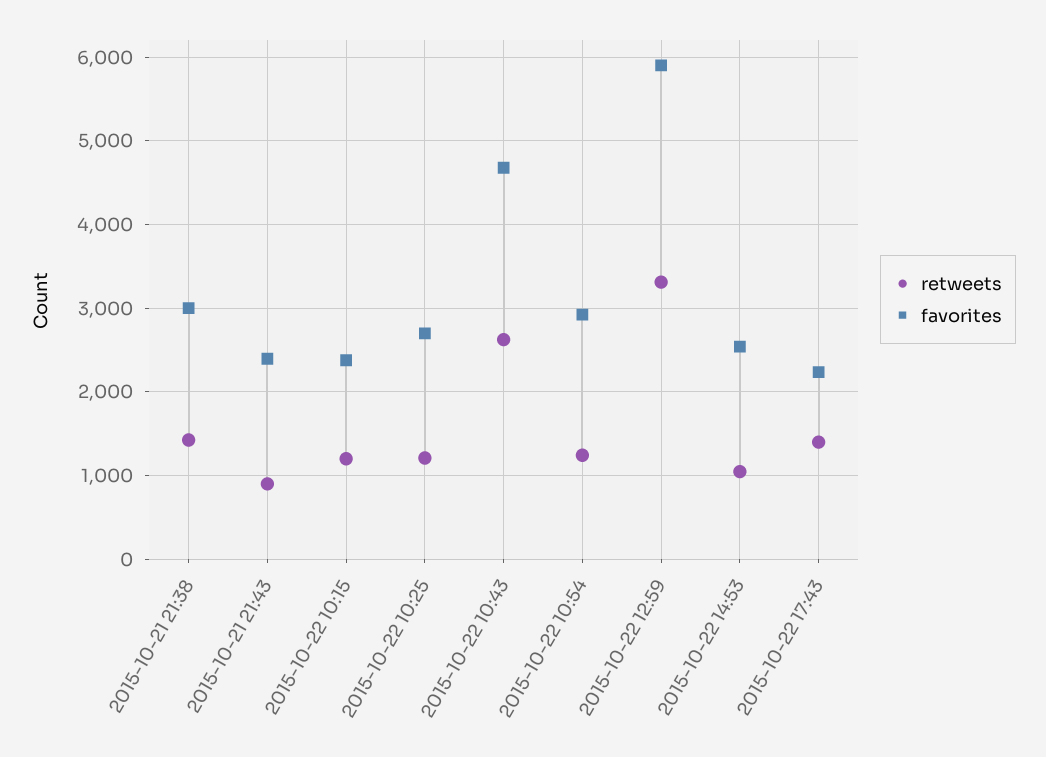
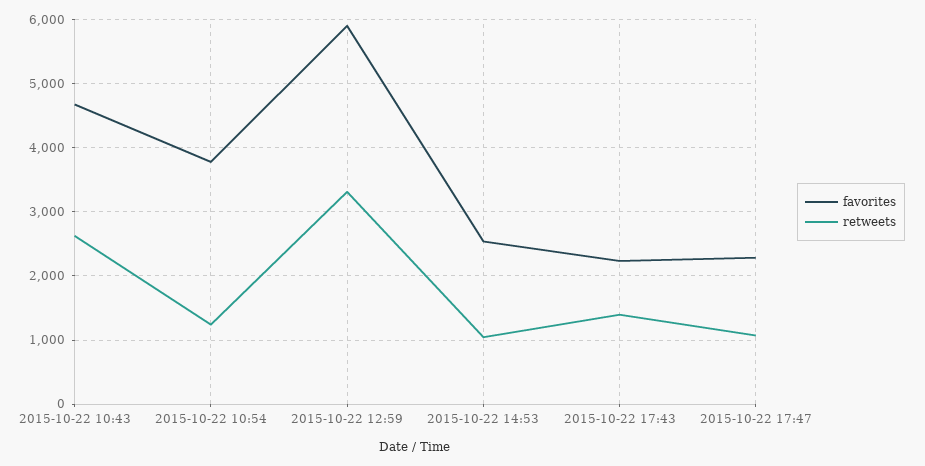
retweets, 2015-10-21 21:38: 1400 -> none
favorites, 2015-10-21 21:38: 3000 -> none
retweets, 2015-10-21 21:43: 900 -> none
favorites, 2015-10-21 21:43: 2400 -> none
retweets, 2015-10-22 10:15: 1200 -> none
favorites, 2015-10-22 10:15: 2400 -> none
retweets, 2015-10-22 10:25: 1200 -> none
favorites, 2015-10-22 10:25: 2700 -> none
favorites, 2015-10-22 10:54: 2900 -> 3800
favorites, 2015-10-22 17:47: none -> 2300
retweets, 2015-10-22 17:47: none -> 1100

